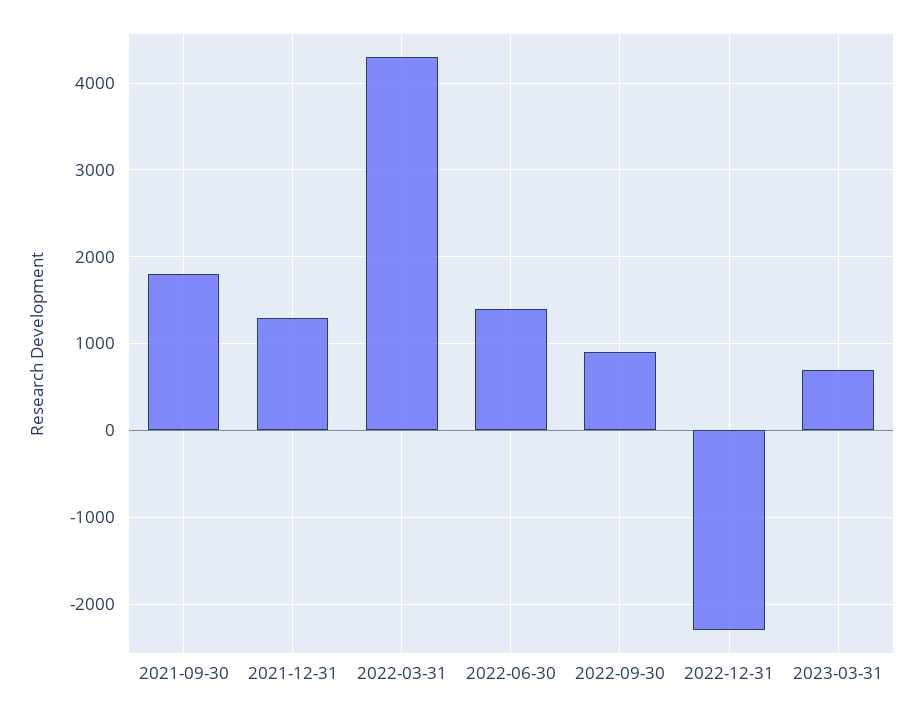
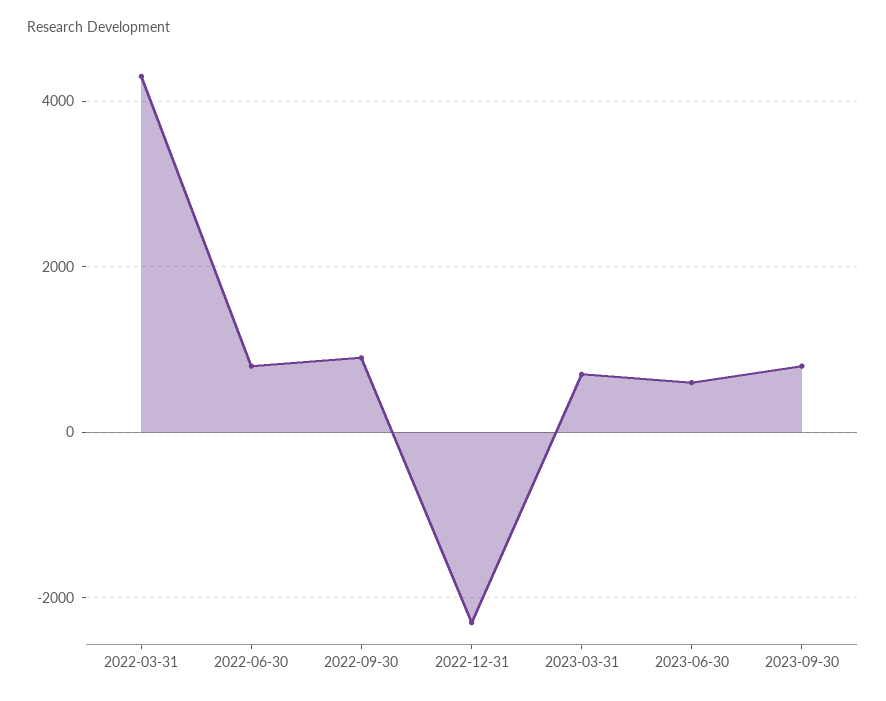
2021-09-30: 1800 -> none
2021-12-31: 1300 -> none
2022-06-30: 1400 -> 800
2023-06-30: none -> 600
2023-09-30: none -> 800

